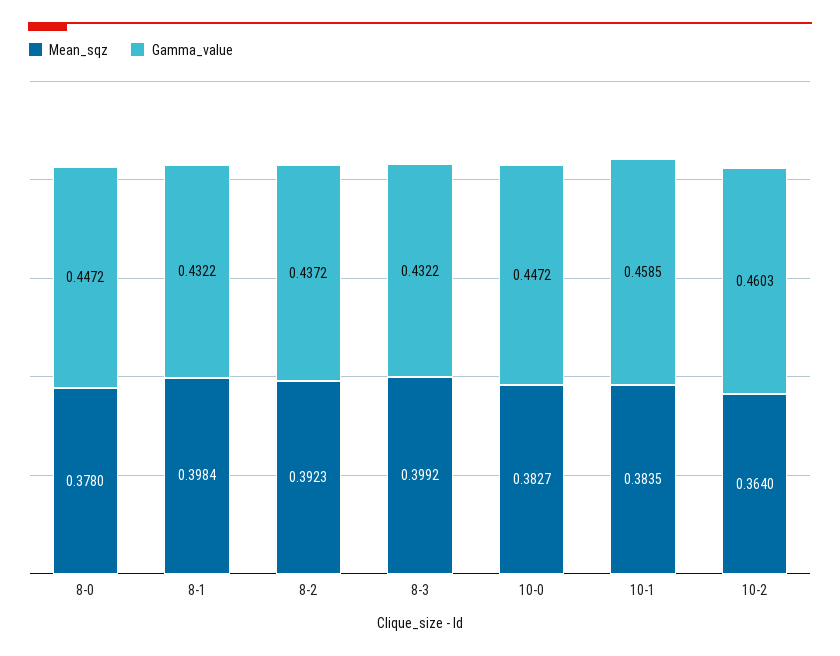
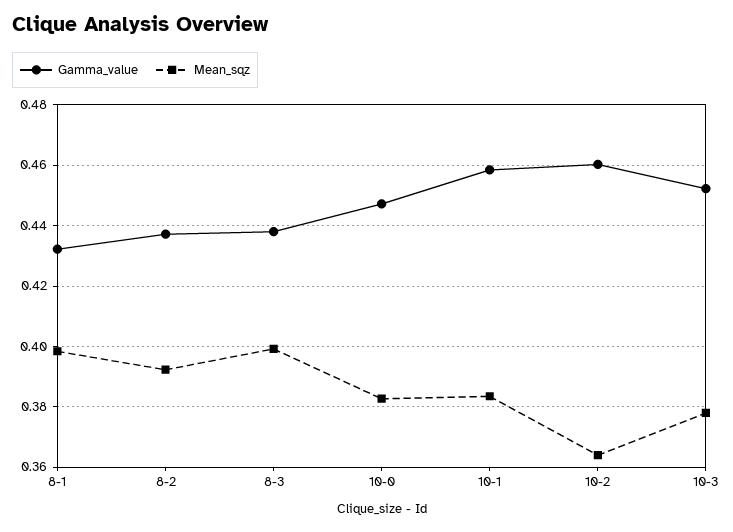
Mean_sqz, 8-0: 0.378 -> none
Gamma_value, 8-0: 0.4472 -> none
Gamma_value, 8-3: 0.4322 -> 0.438
Gamma_value, 10-3: none -> 0.452
Mean_sqz, 10-3: none -> 0.378

